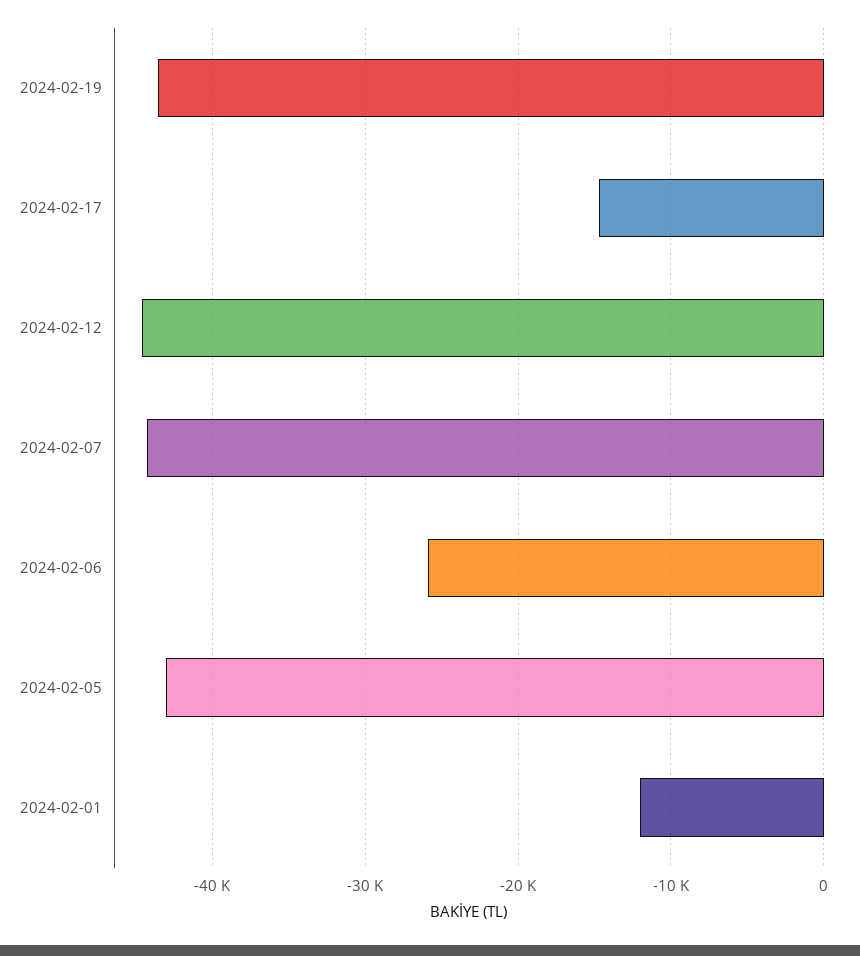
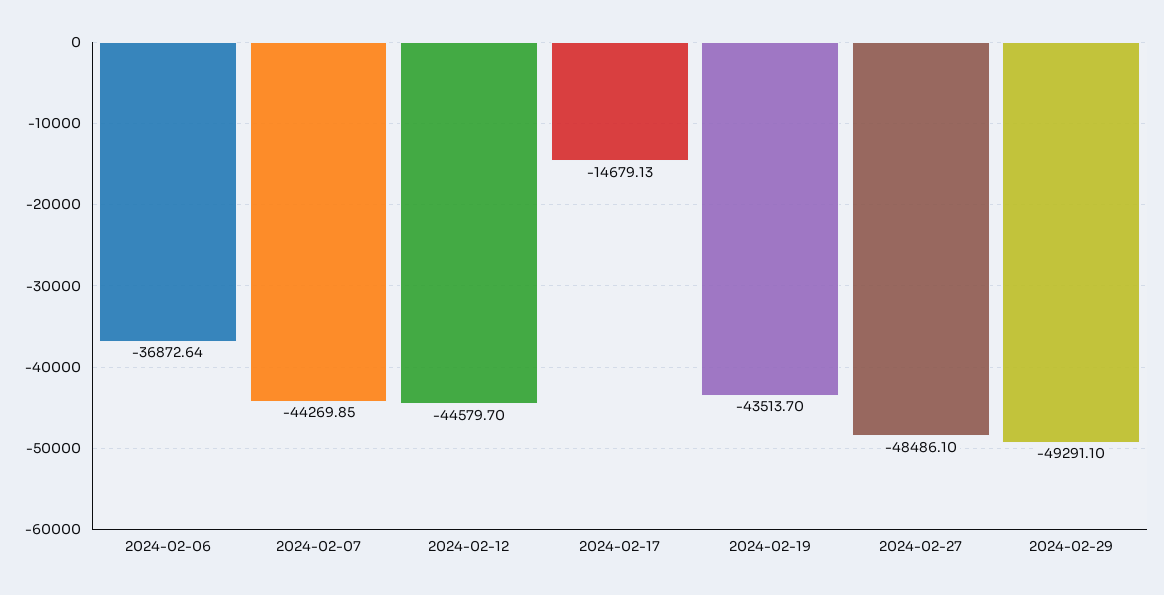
2024-02-06: -26000 -> -36872.64
2024-02-05: -43000 -> none
2024-02-01: -12000 -> none
2024-02-27: none -> -48486.1
2024-02-29: none -> -49291.1

